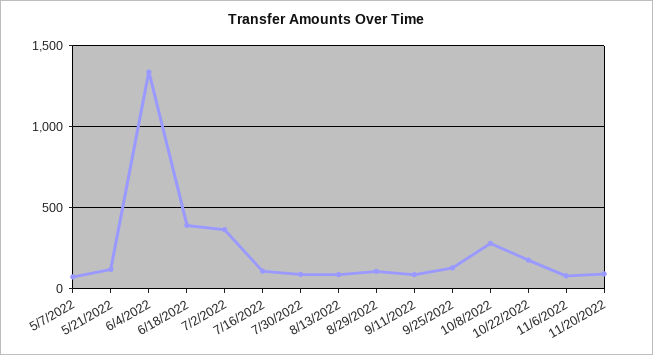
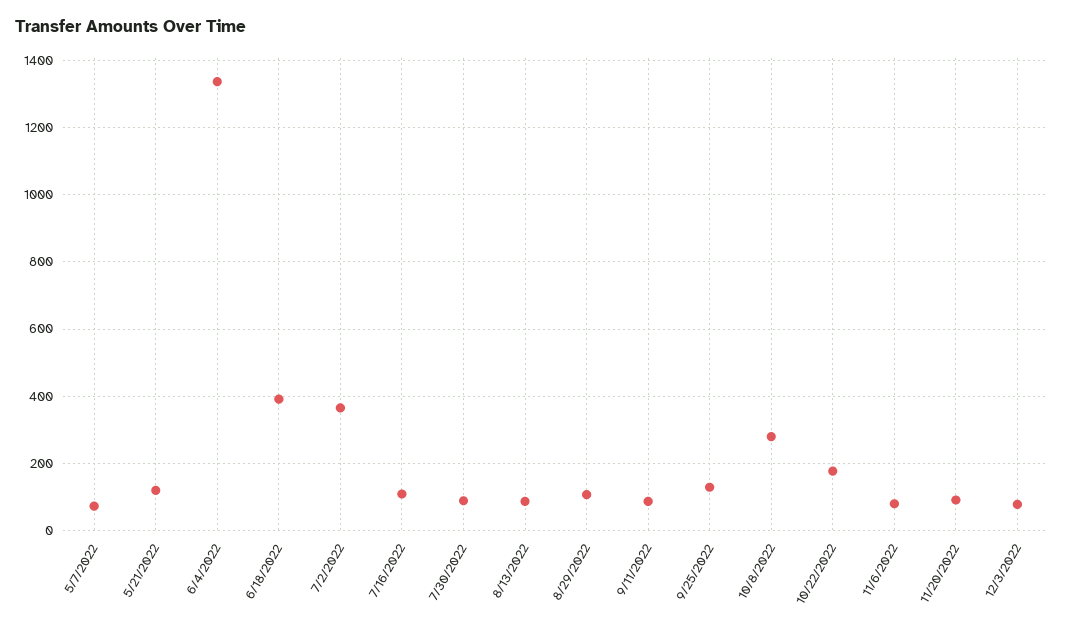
12/3/2022: none -> 80

